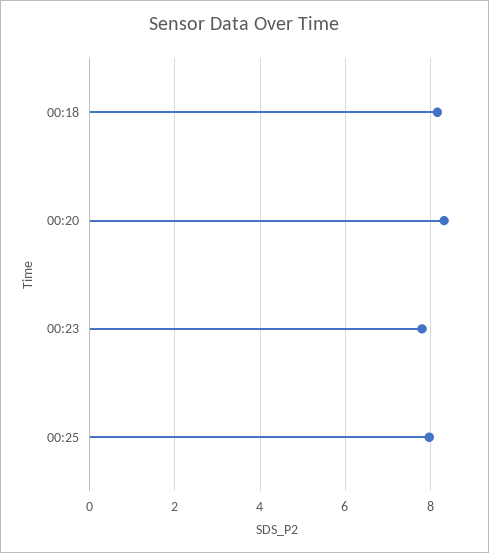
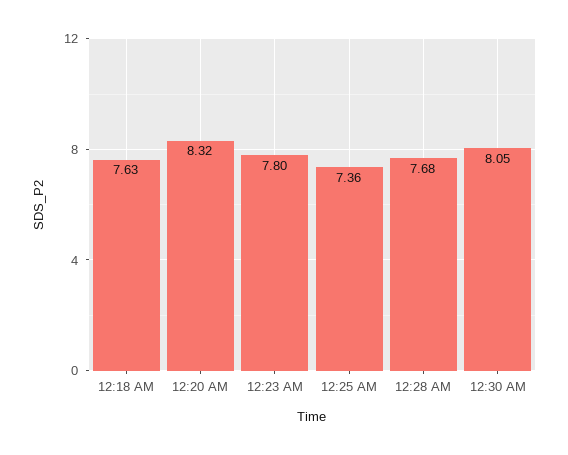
00:18: 8.2 -> 7.63
00:25: 8 -> 7.36
12:28 AM: none -> 7.68
12:30 AM: none -> 8.05

